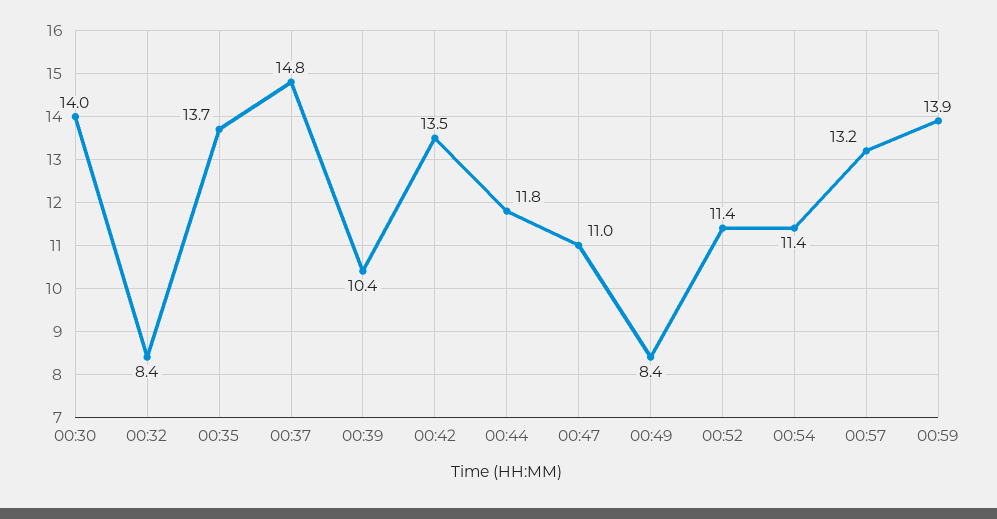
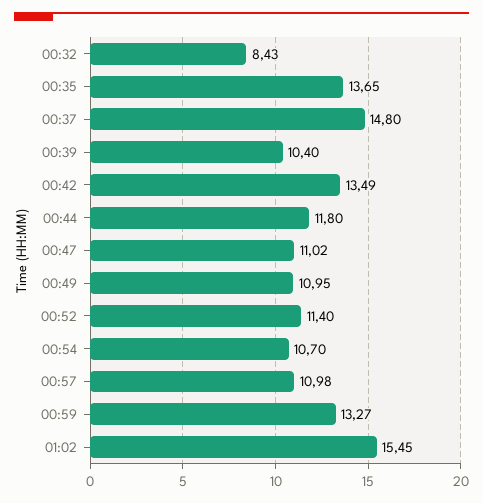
00:30: 14 -> none
00:49: 8.4 -> 10.95
00:54: 11.4 -> 10.7
00:57: 13.2 -> 10.98
00:59: 13.9 -> 13.27
01:02: none -> 15.45

